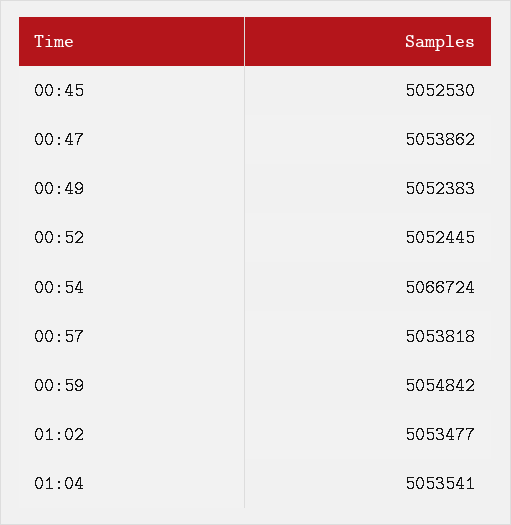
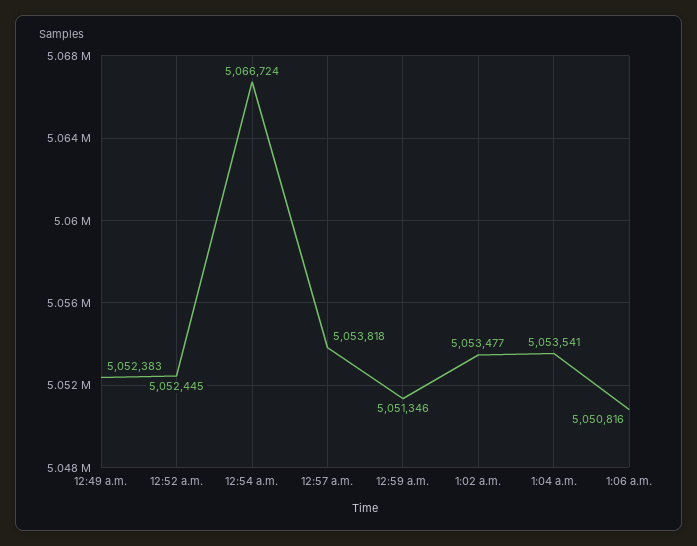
00:45: 5052530 -> none
00:47: 5053862 -> none
00:59: 5054842 -> 5051346
1:06 a.m.: none -> 5050816

